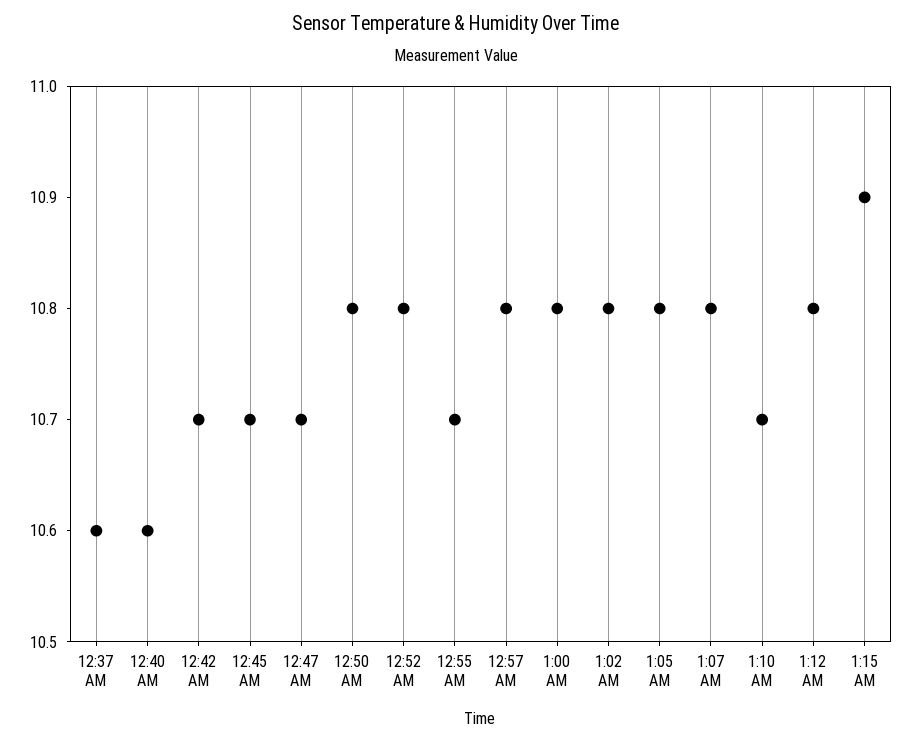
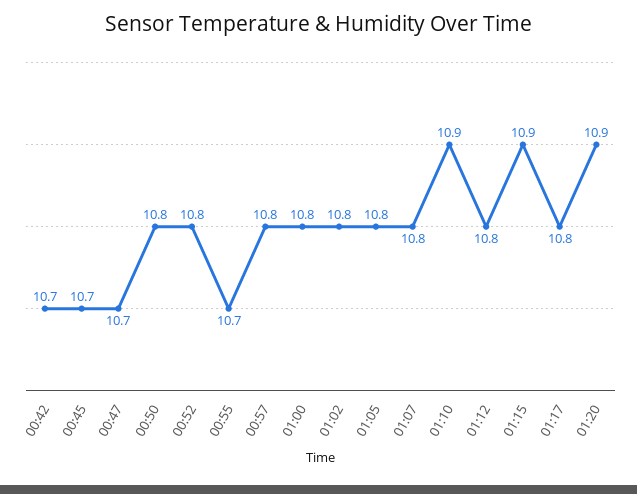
12:37 AM: 10.6 -> none
12:40 AM: 10.6 -> none
1:10 AM: 10.7 -> 10.9
01:17: none -> 10.8
01:20: none -> 10.9

